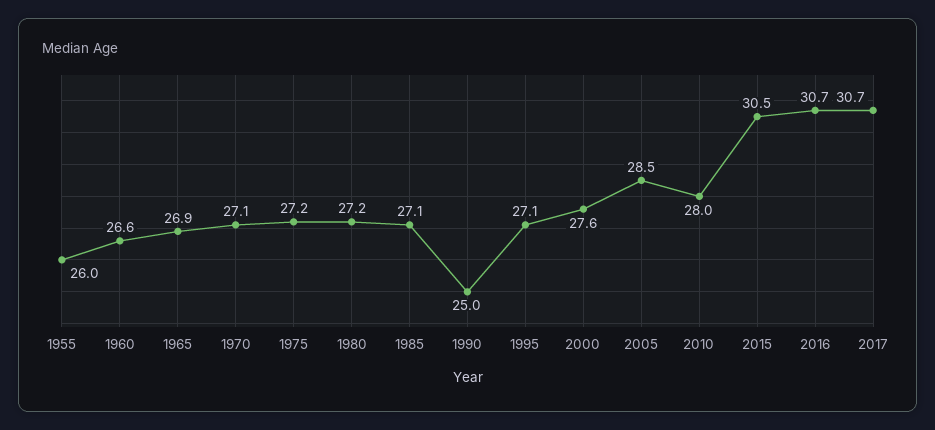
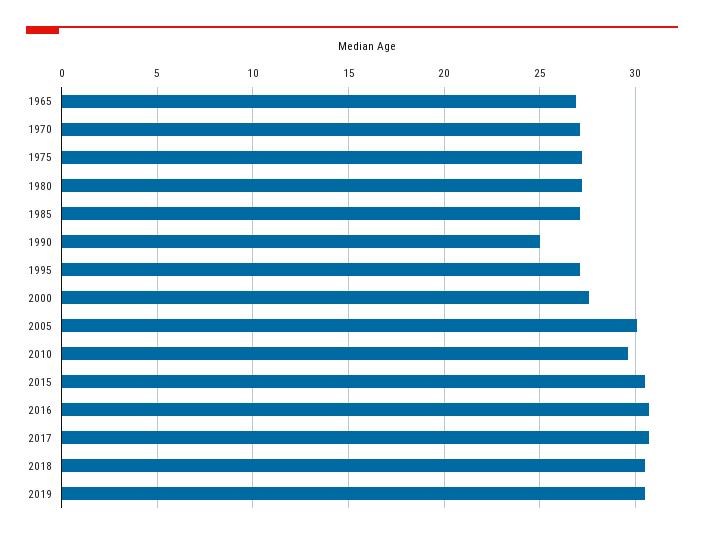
1955: 26 -> none
1960: 26.6 -> none
2005: 28.5 -> 30
2010: 28 -> 29.5
2018: none -> 30.5
2019: none -> 30.5

